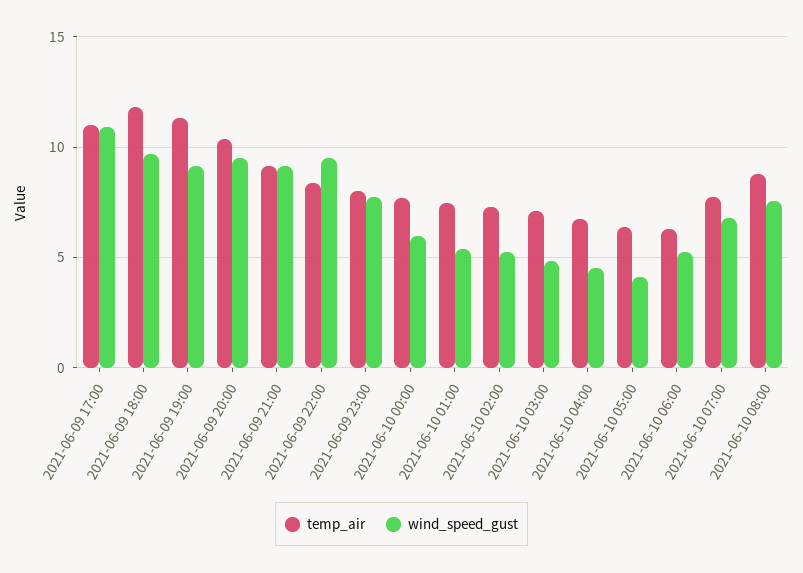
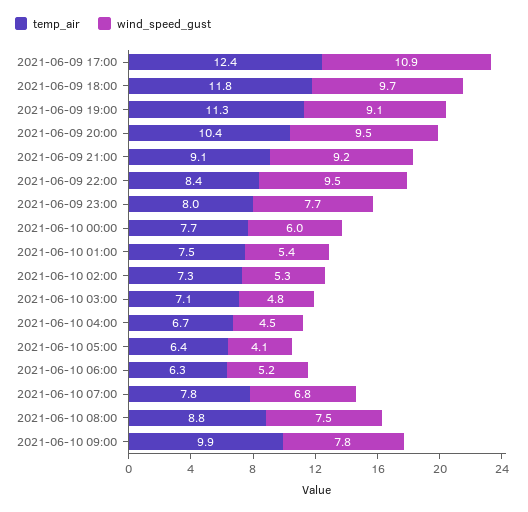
temp_air, 2021-06-09 17:00: 11 -> 12.4
temp_air, 2021-06-10 09:00: none -> 9.9
wind_speed_gust, 2021-06-10 09:00: none -> 7.8

